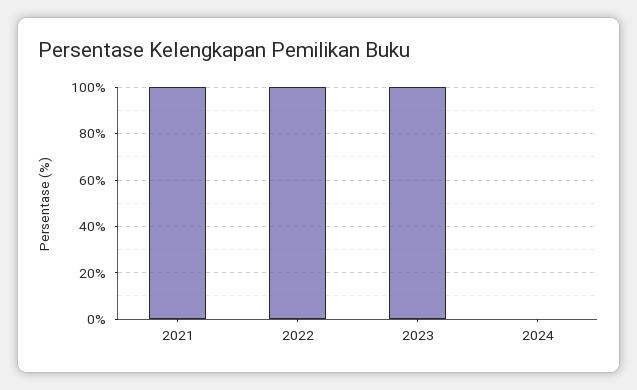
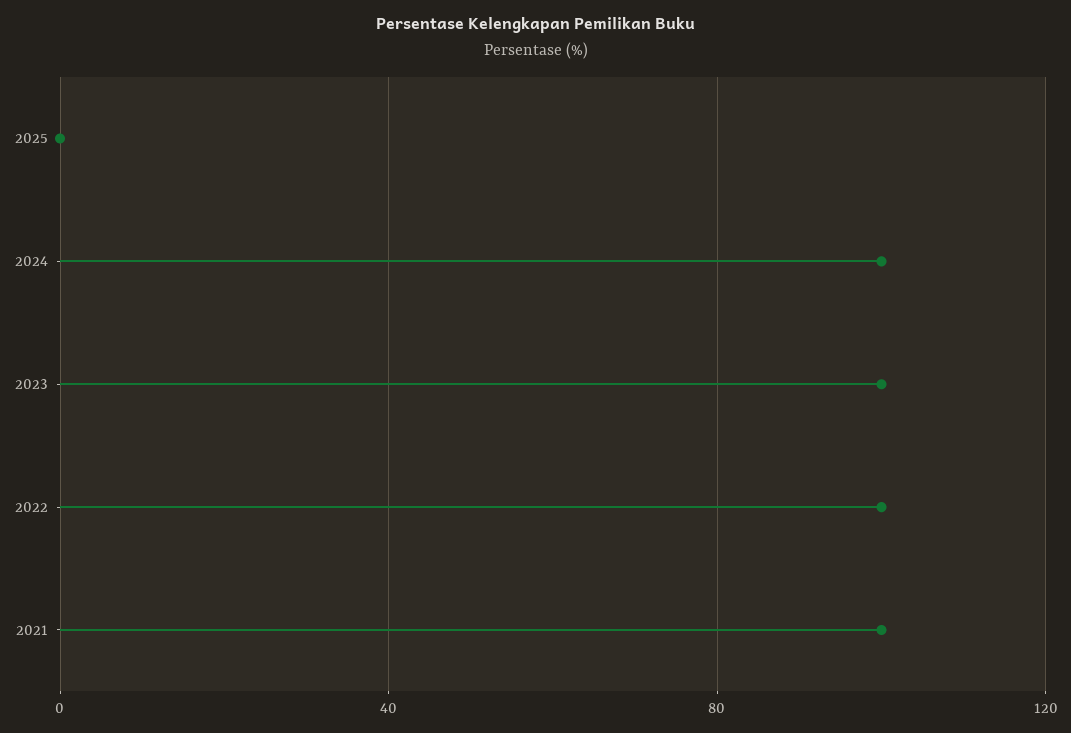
2024: 0 -> 100
2025: none -> 0

